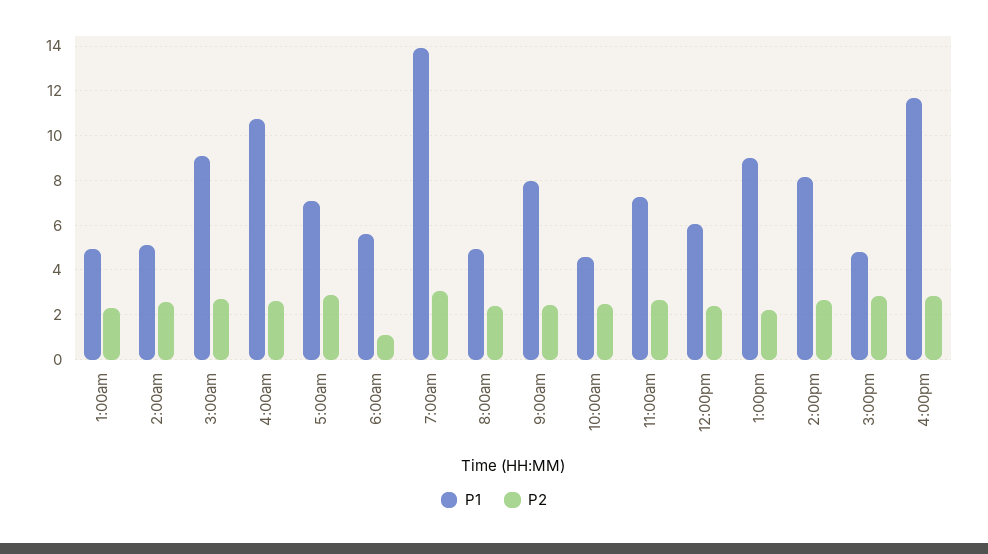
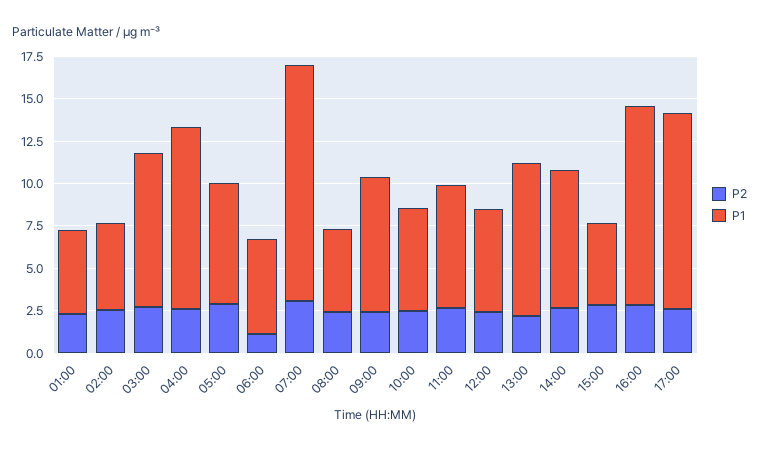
P1, 10:00am: 4.5 -> 6
P2, 17:00: none -> 2.5
P1, 17:00: none -> 11.5

